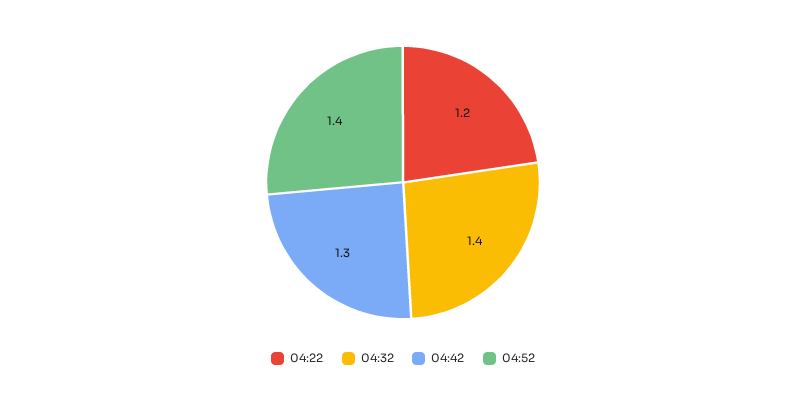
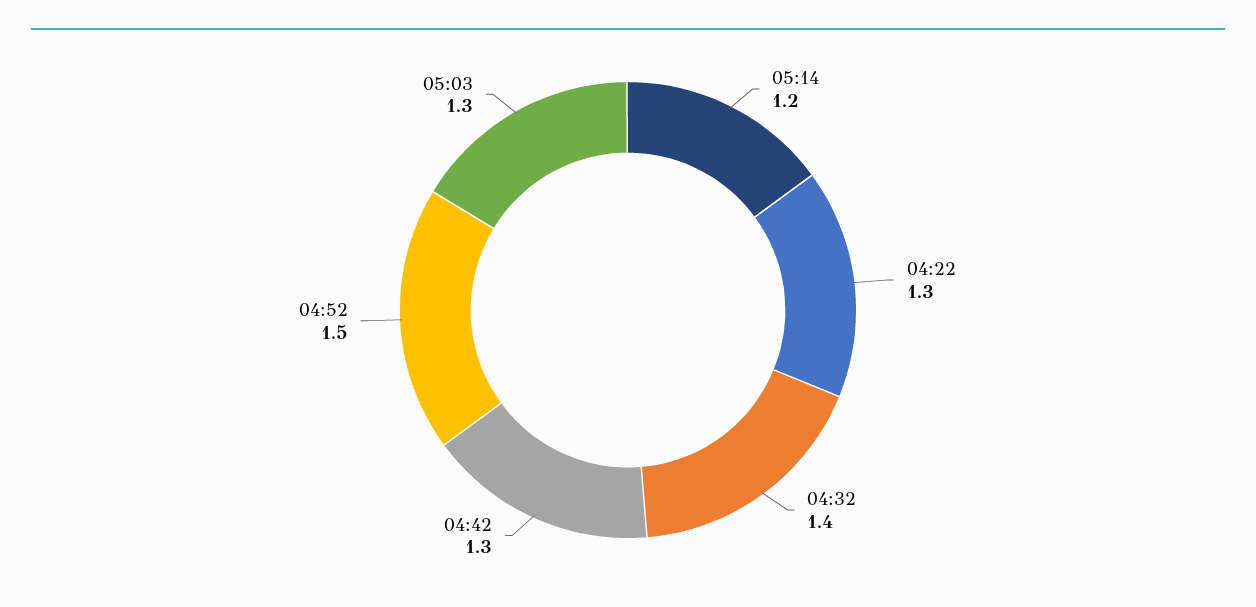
04:22: 1.2 -> 1.3
04:52: 1.4 -> 1.5
05:14: none -> 1.2
05:03: none -> 1.3

